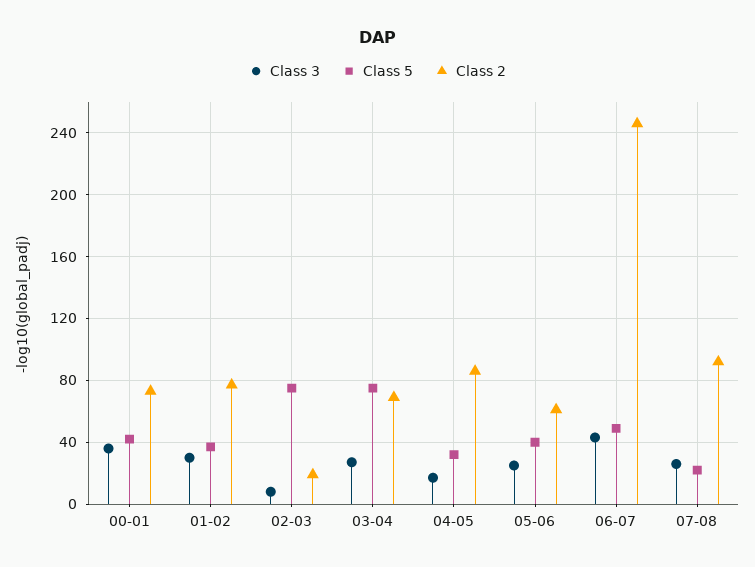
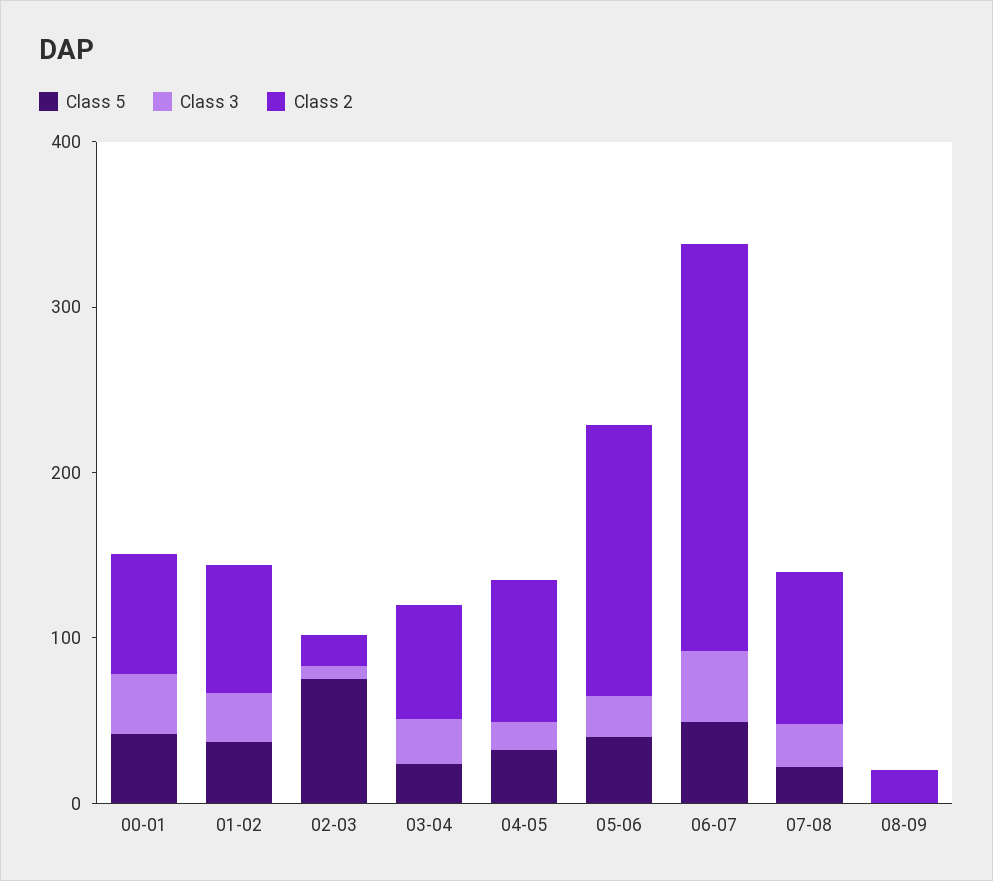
Class 5, 03-04: 75 -> 20
Class 2, 05-06: 60 -> 160
Class 5, 08-09: none -> 0
Class 3, 08-09: none -> 0
Class 2, 08-09: none -> 20

